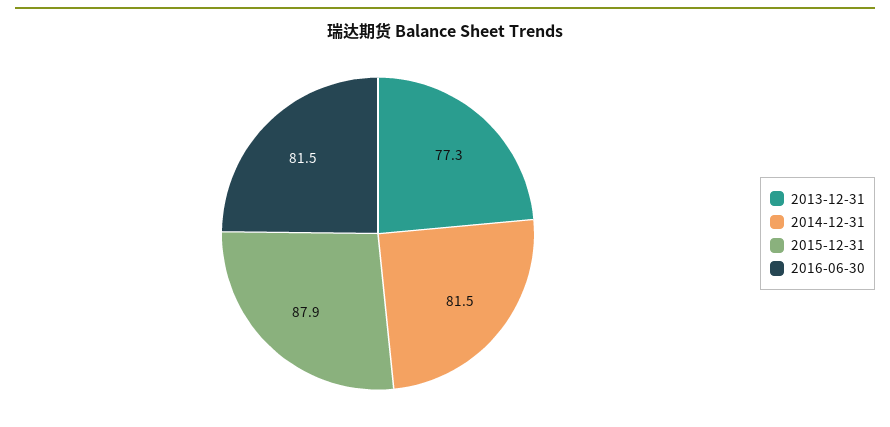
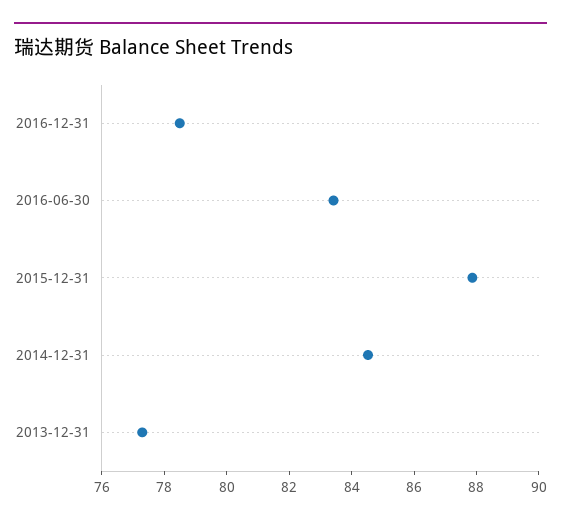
2014-12-31: 81.5 -> 84.5
2016-06-30: 81.5 -> 83.5
2016-12-31: none -> 78.5

